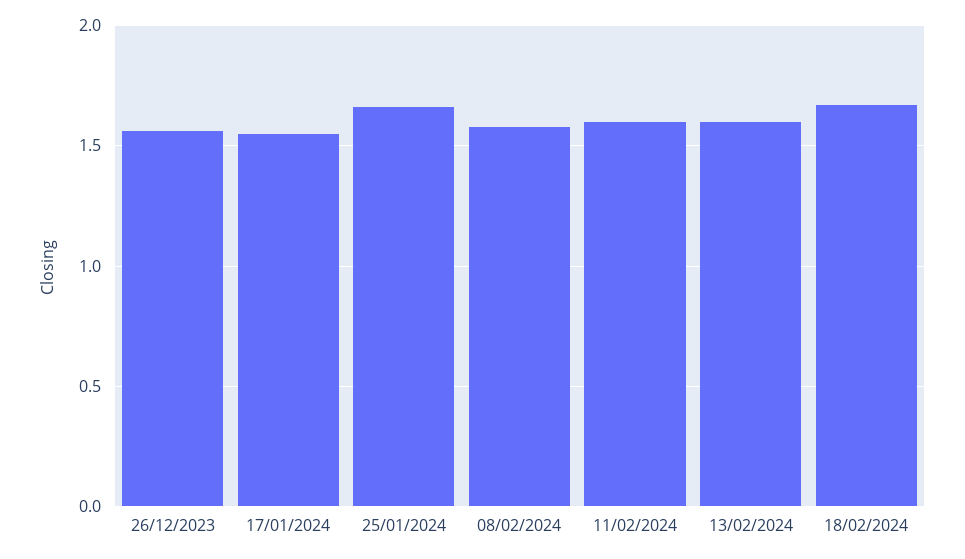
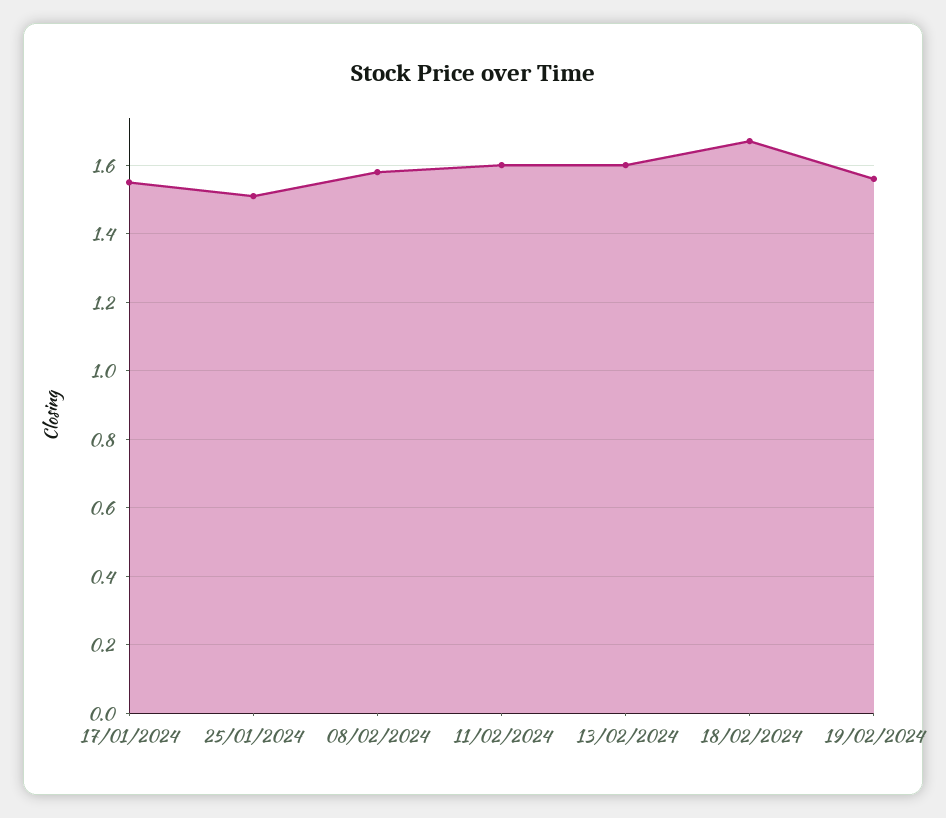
26/12/2023: 1.55 -> none
25/01/2024: 1.65 -> 1.5
19/02/2024: none -> 1.55

